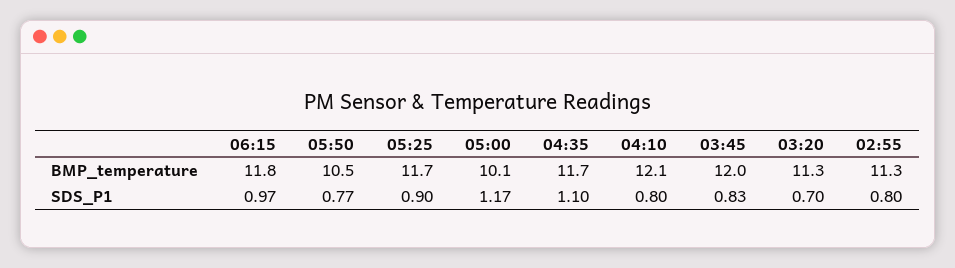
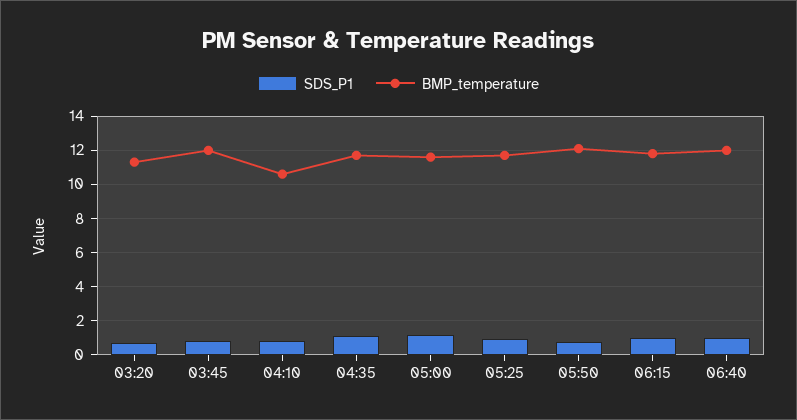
BMP_temperature, 05:50: 10.5 -> 12
BMP_temperature, 05:00: 10.1 -> 11.5
BMP_temperature, 04:10: 12.1 -> 10.5
BMP_temperature, 02:55: 11.3 -> none
SDS_P1, 02:55: 0.8 -> none
SDS_P1, 06:40: none -> 1
BMP_temperature, 06:40: none -> 12

